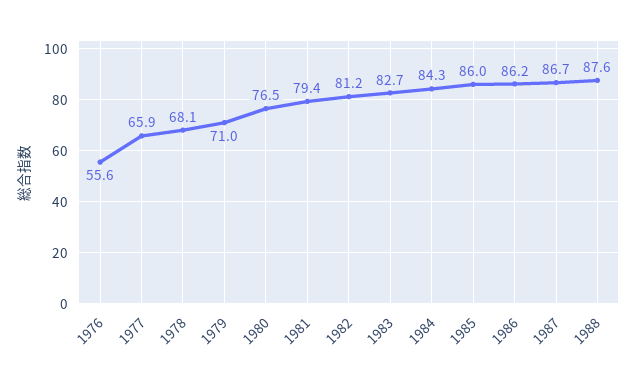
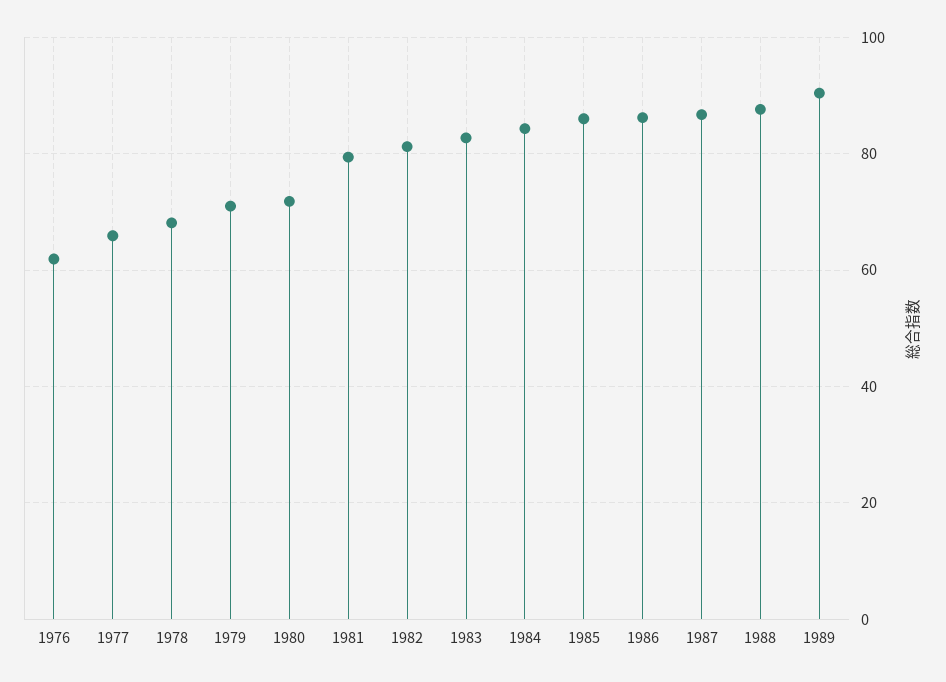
1976: 55.6 -> 62
1980: 76.5 -> 72
1989: none -> 90

